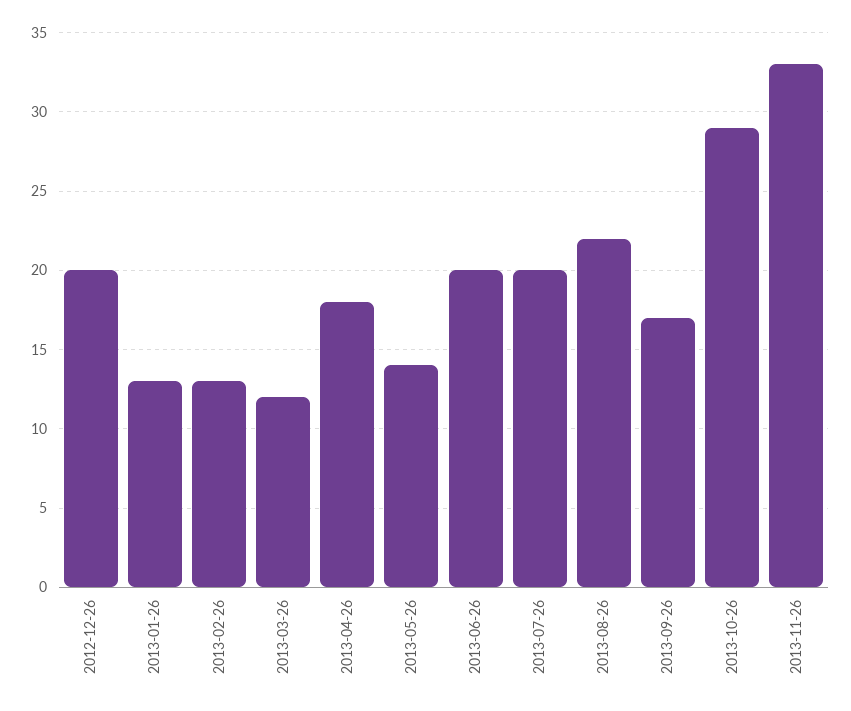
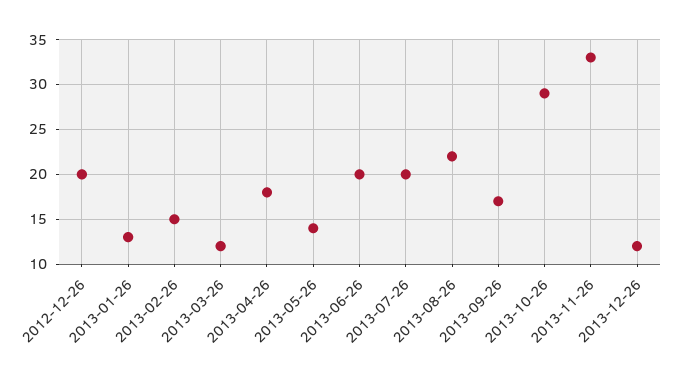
2013-02-26: 13 -> 15
2013-12-26: none -> 12

